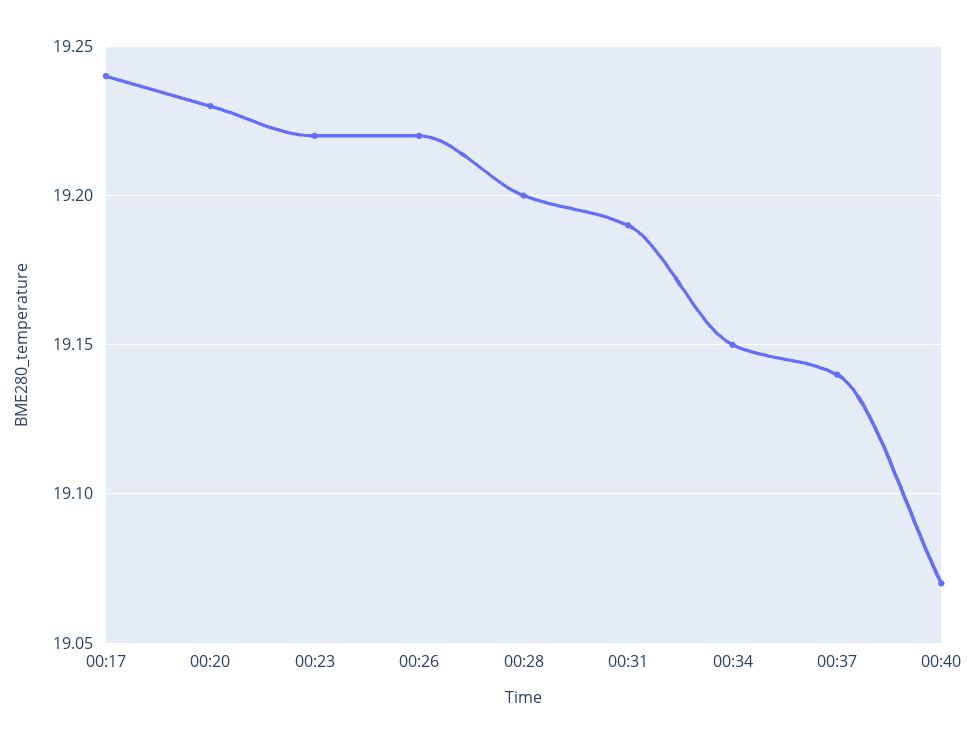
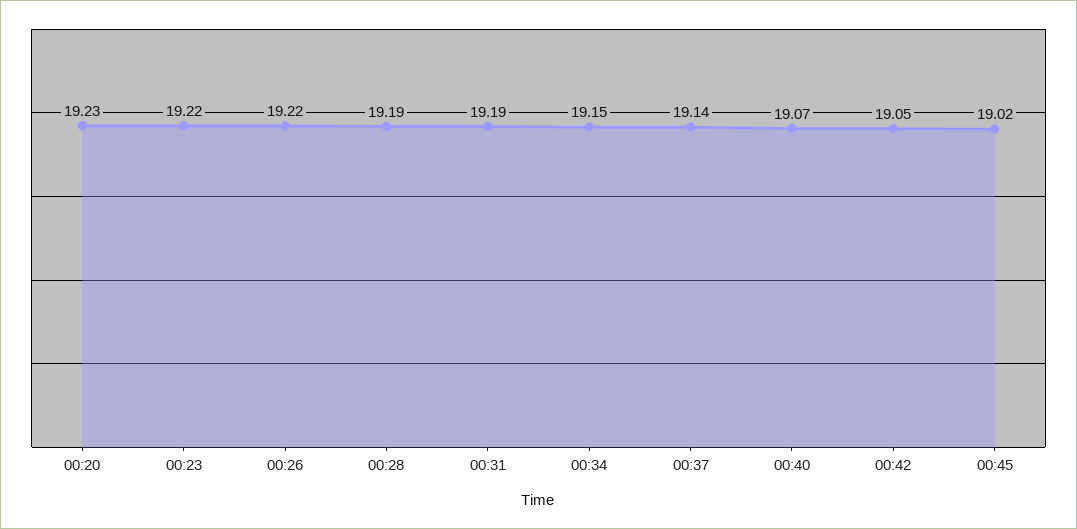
00:17: 19.24 -> none
00:28: 19.2 -> 19.19
00:42: none -> 19.05
00:45: none -> 19.02

